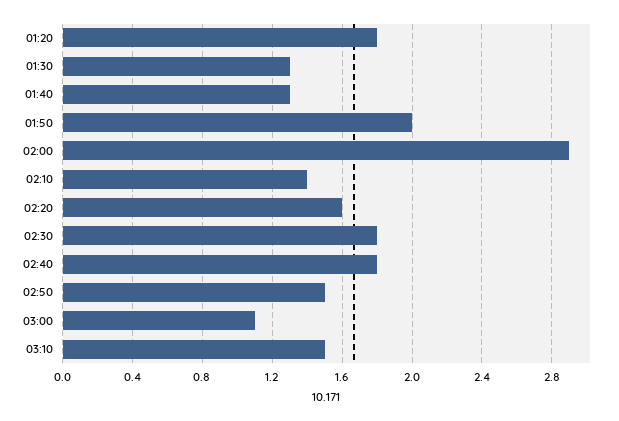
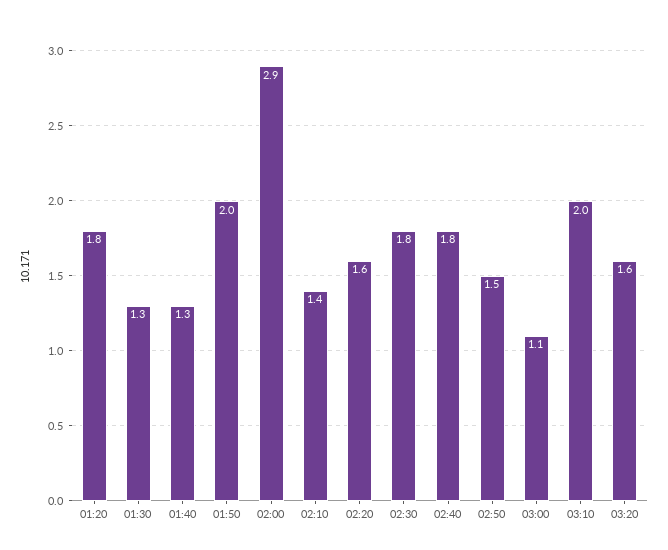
03:10: 1.5 -> 2
03:20: none -> 1.6

